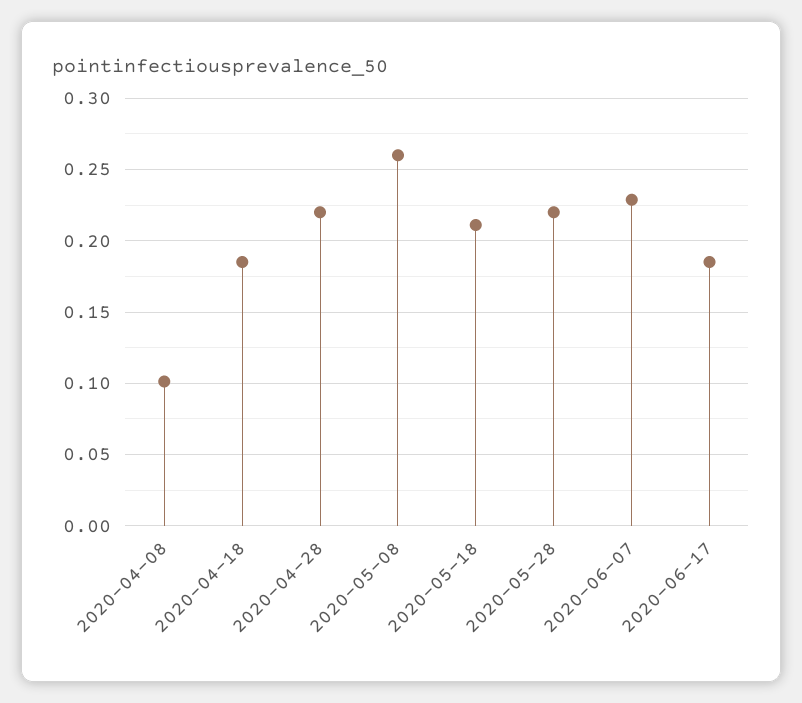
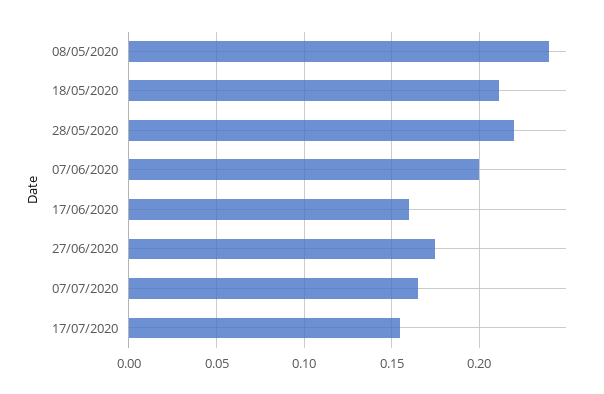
2020-04-08: 0.1 -> none
2020-04-18: 0.185 -> none
2020-04-28: 0.22 -> none
2020-05-08: 0.26 -> 0.24
2020-06-07: 0.23 -> 0.2
2020-06-17: 0.185 -> 0.16
27/06/2020: none -> 0.175
07/07/2020: none -> 0.165
17/07/2020: none -> 0.155

